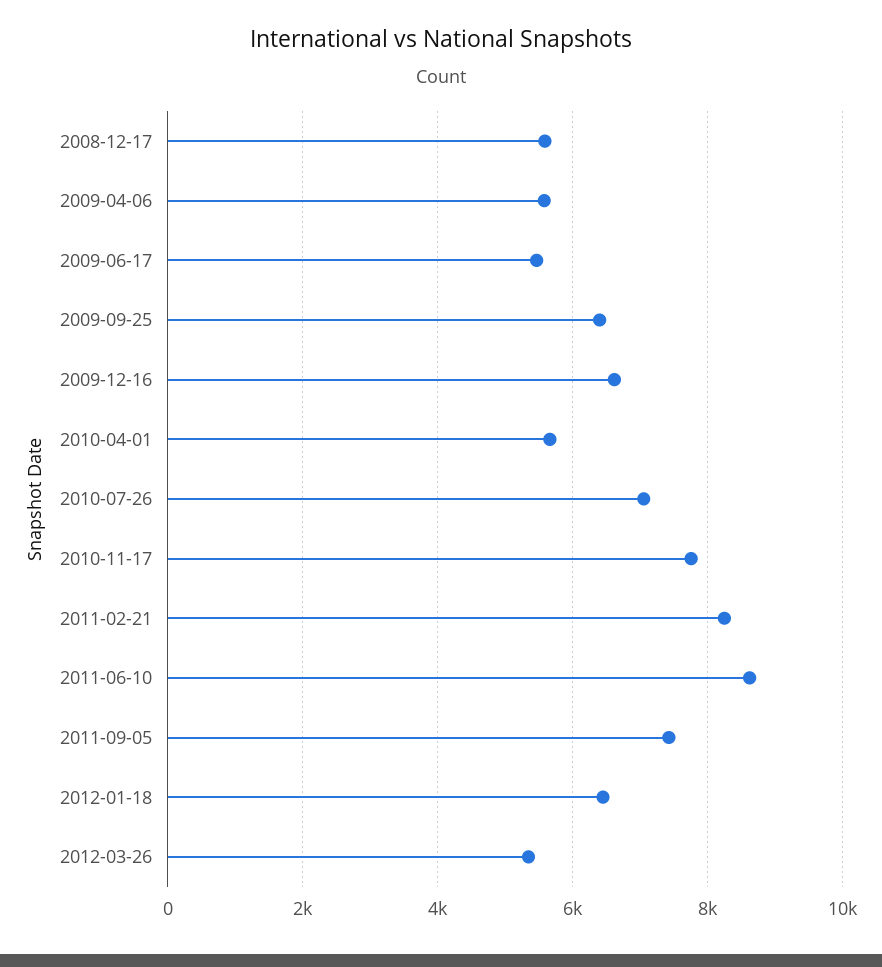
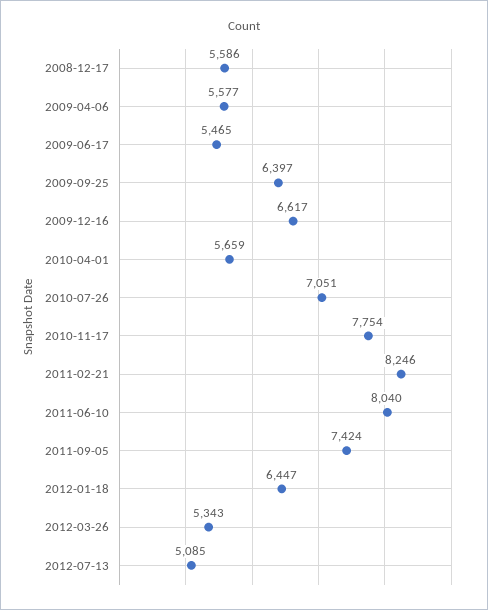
2011-06-10: 8600 -> 8040
2012-07-13: none -> 5085

